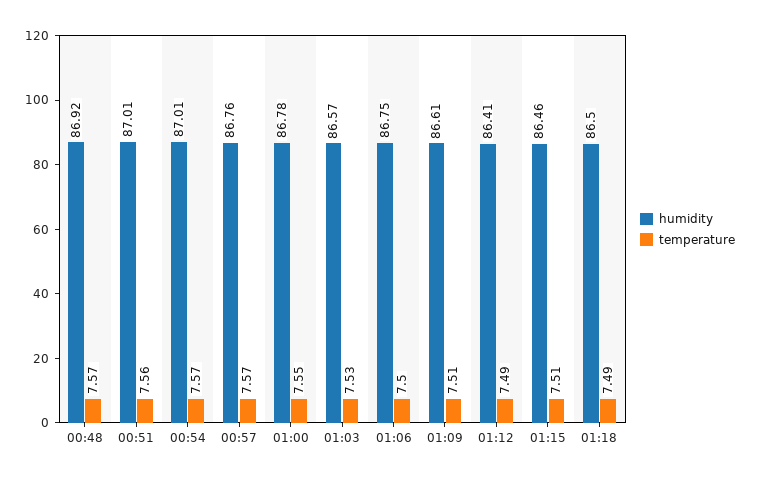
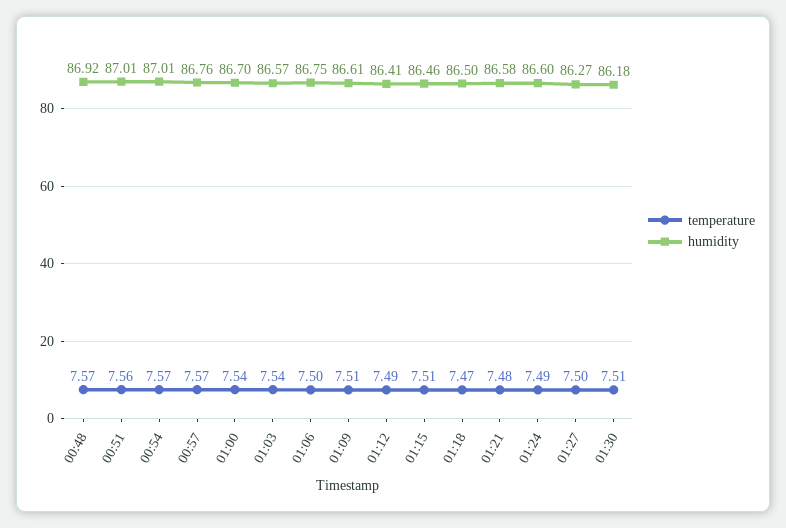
humidity, 01:00: 86.78 -> 86.7
temperature, 01:00: 7.55 -> 7.54
temperature, 01:03: 7.53 -> 7.54
temperature, 01:18: 7.49 -> 7.47
temperature, 01:21: none -> 7.48
humidity, 01:21: none -> 86.58
temperature, 01:24: none -> 7.49
humidity, 01:24: none -> 86.6
temperature, 01:27: none -> 7.5
humidity, 01:27: none -> 86.27
temperature, 01:30: none -> 7.51
humidity, 01:30: none -> 86.18

